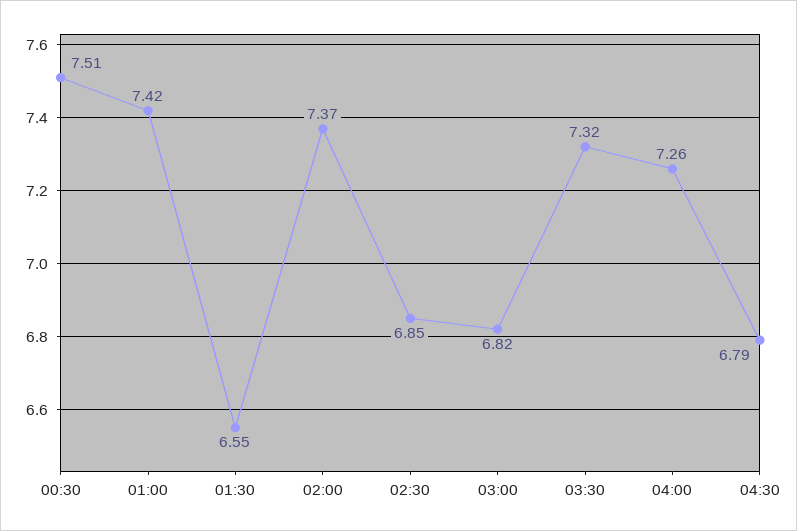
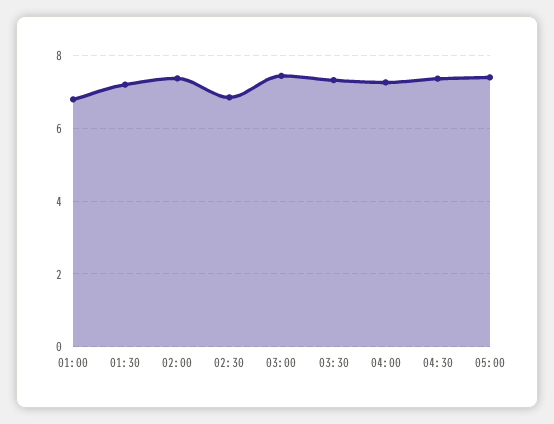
00:30: 7.51 -> none
01:00: 7.42 -> 6.8
01:30: 6.55 -> 7.2
03:00: 6.82 -> 7.4
04:30: 6.79 -> 7.4
05:00: none -> 7.4

